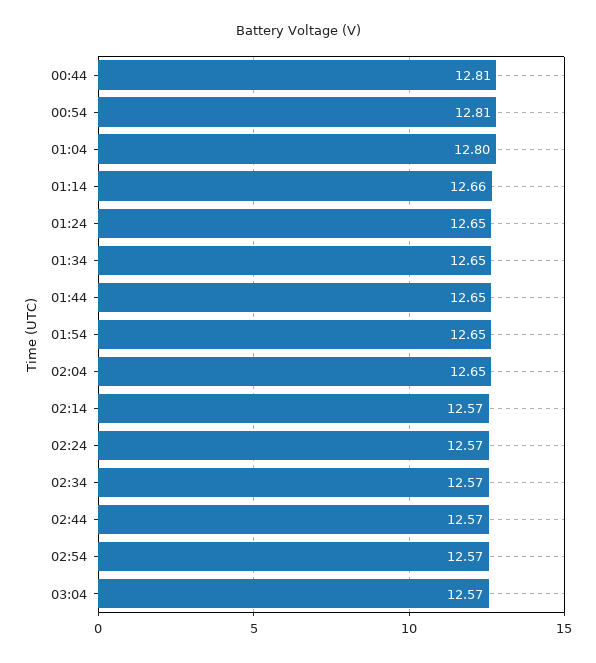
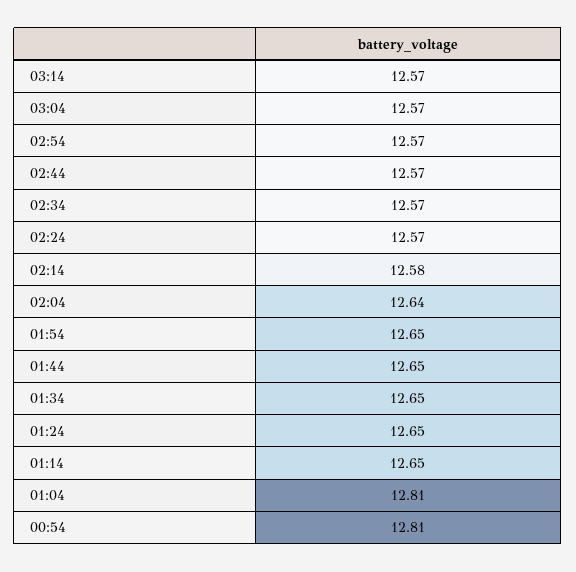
00:44: 12.81 -> none
01:04: 12.8 -> 12.81
01:14: 12.66 -> 12.65
02:04: 12.65 -> 12.64
02:14: 12.57 -> 12.58
03:14: none -> 12.57

